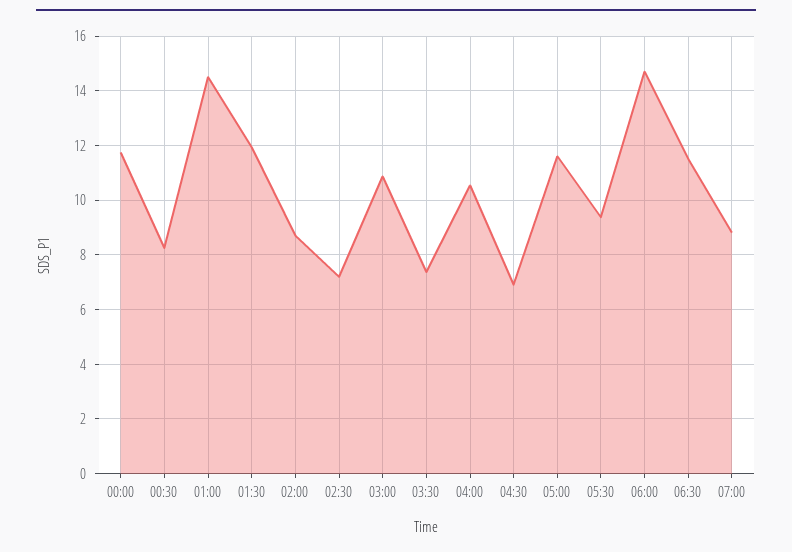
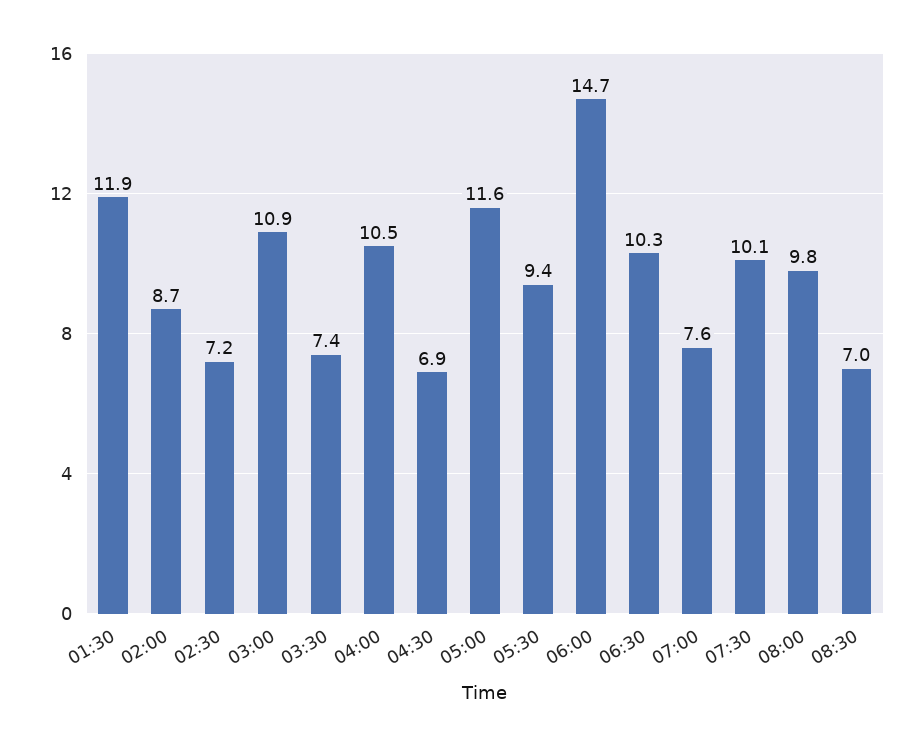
00:00: 11.75 -> none
00:30: 8.25 -> none
01:00: 14.5 -> none
06:30: 11.5 -> 10.3
07:00: 8.75 -> 7.6
07:30: none -> 10.1
08:00: none -> 9.8
08:30: none -> 7

